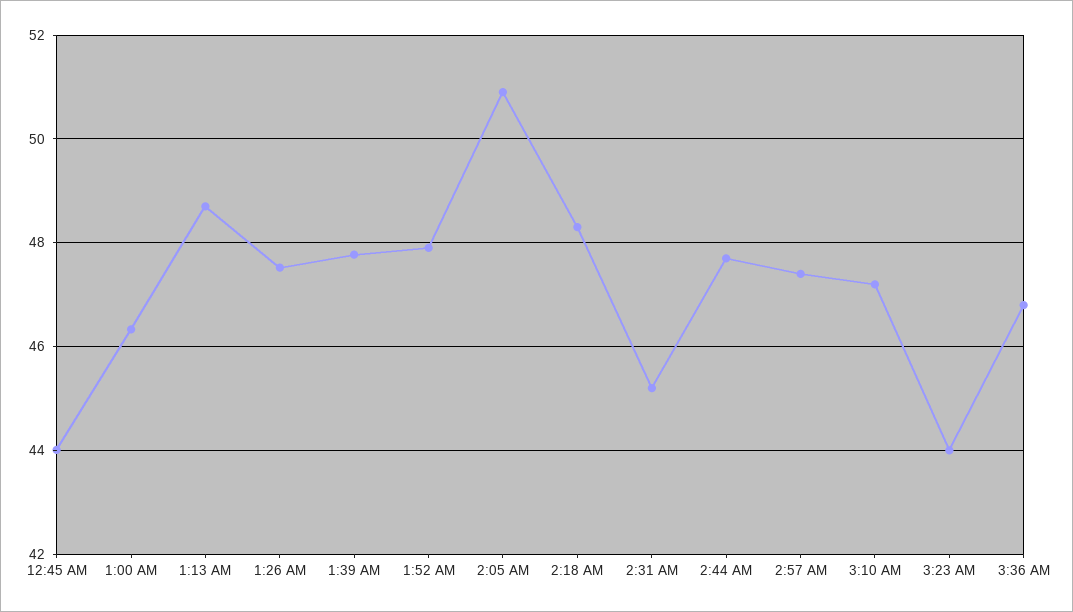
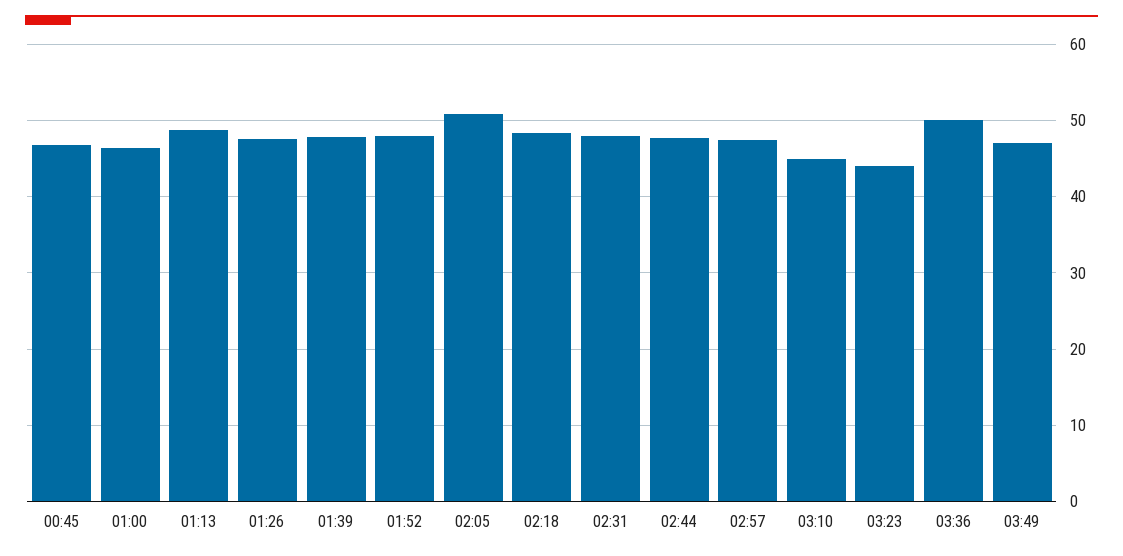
12:45 AM: 44 -> 47
2:31 AM: 45.2 -> 48
3:10 AM: 47.2 -> 45
3:36 AM: 46.8 -> 50
03:49: none -> 47

